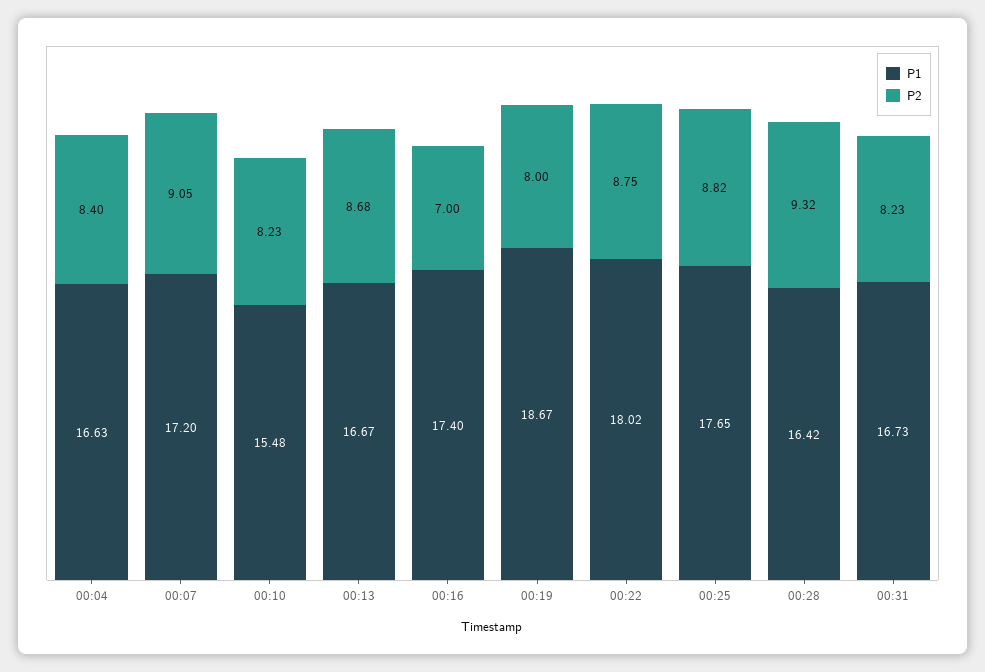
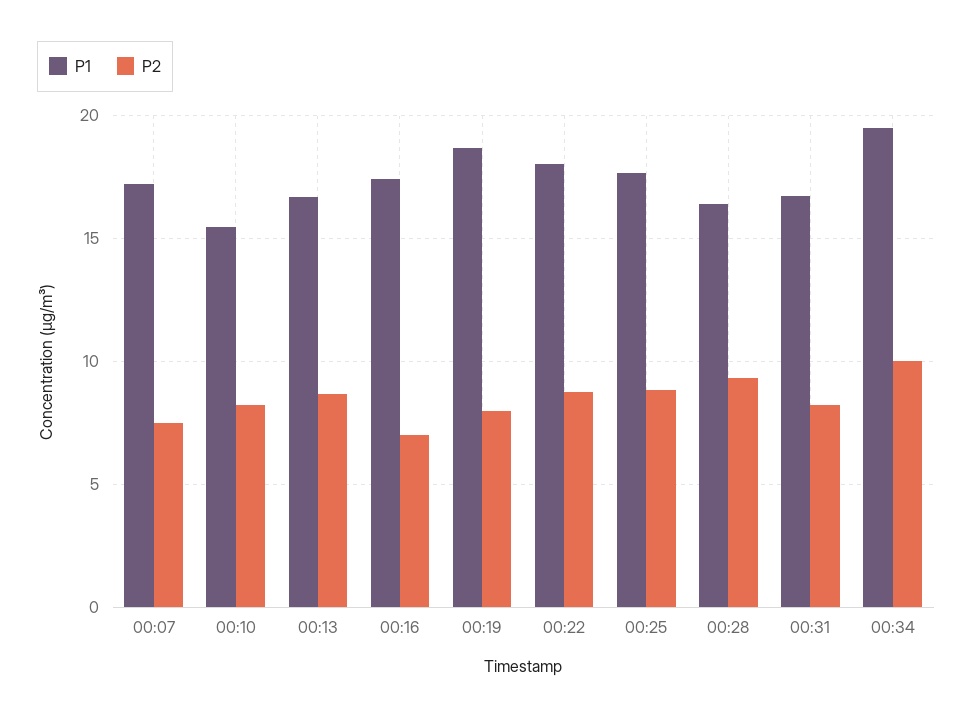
P1, 00:04: 16.63 -> none
P2, 00:04: 8.4 -> none
P2, 00:07: 9.05 -> 7.5
P1, 00:34: none -> 19.5
P2, 00:34: none -> 10

